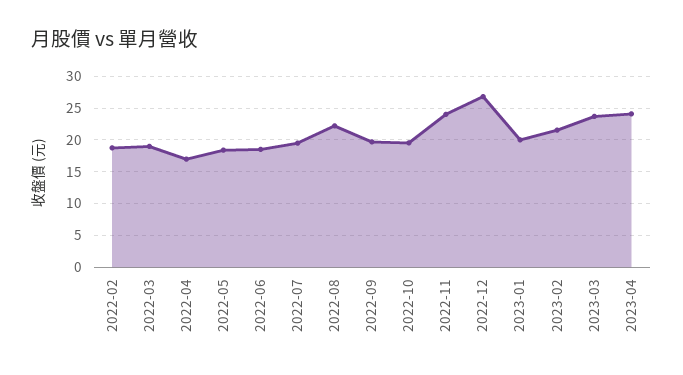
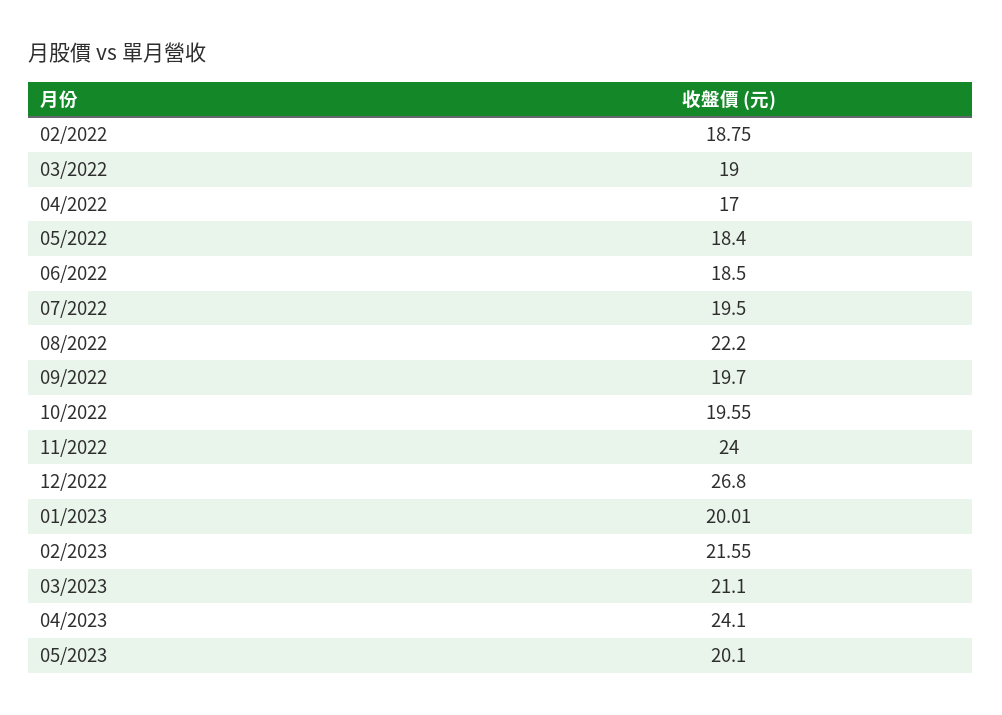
2023-03: 24 -> 21.1
05/2023: none -> 20.1

